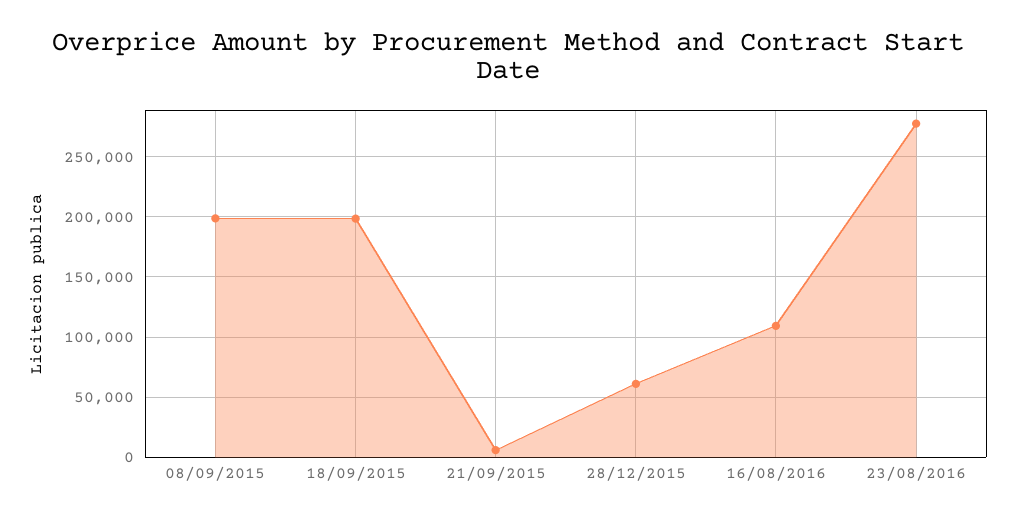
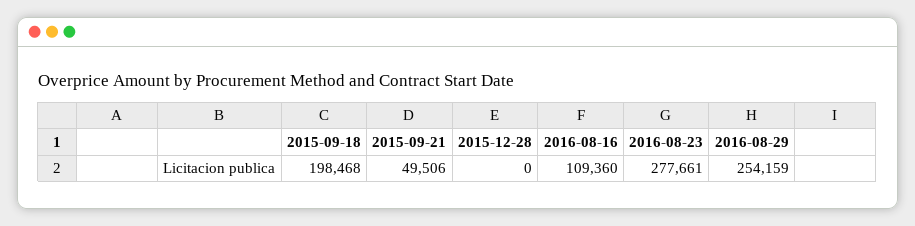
08/09/2015: 200000 -> none
21/09/2015: 5000 -> 49506
28/12/2015: 60000 -> 0
2016-08-29: none -> 254159

